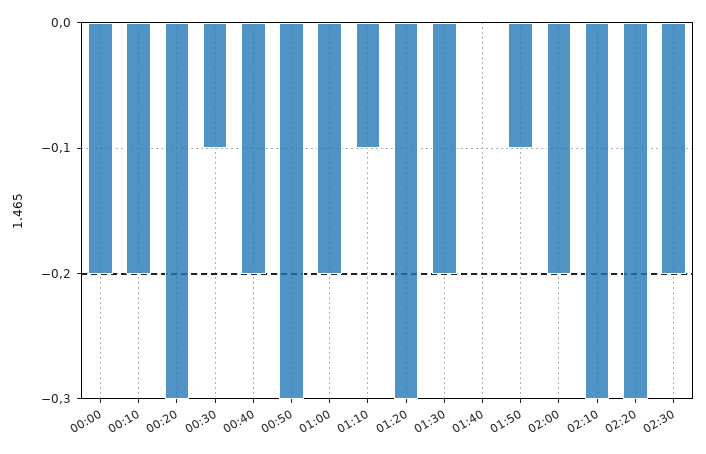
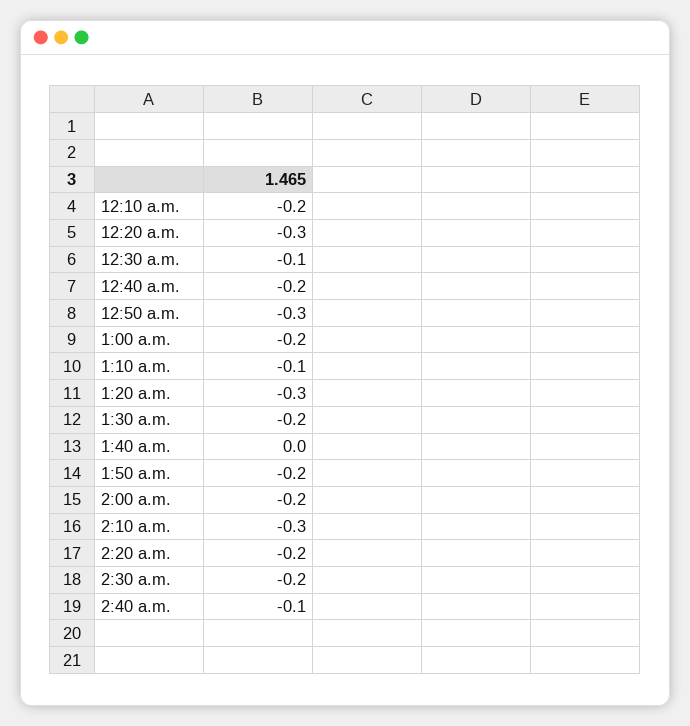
00:00: -0.2 -> none
01:50: -0.1 -> -0.2
02:20: -0.3 -> -0.2
2:40 a.m.: none -> -0.1

